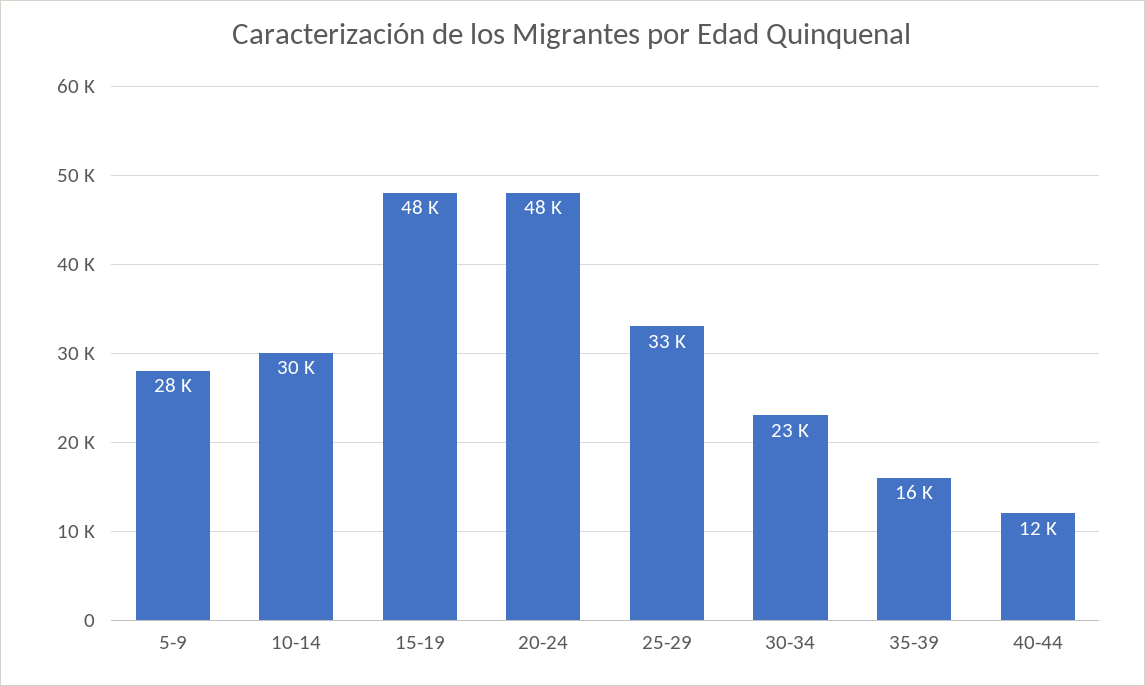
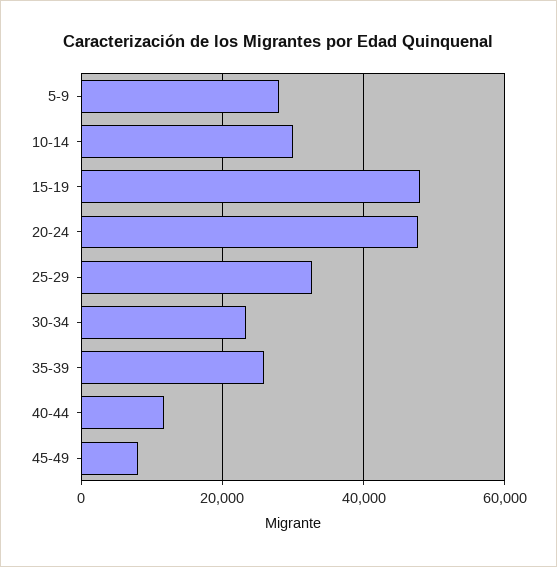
35-39: 16000 -> 26000
45-49: none -> 8000

